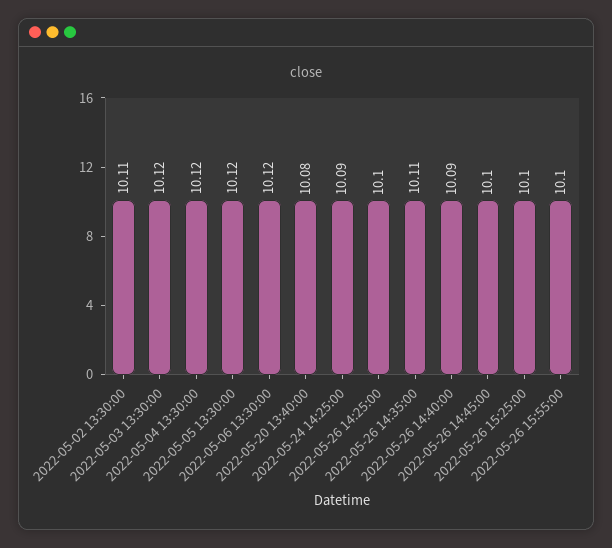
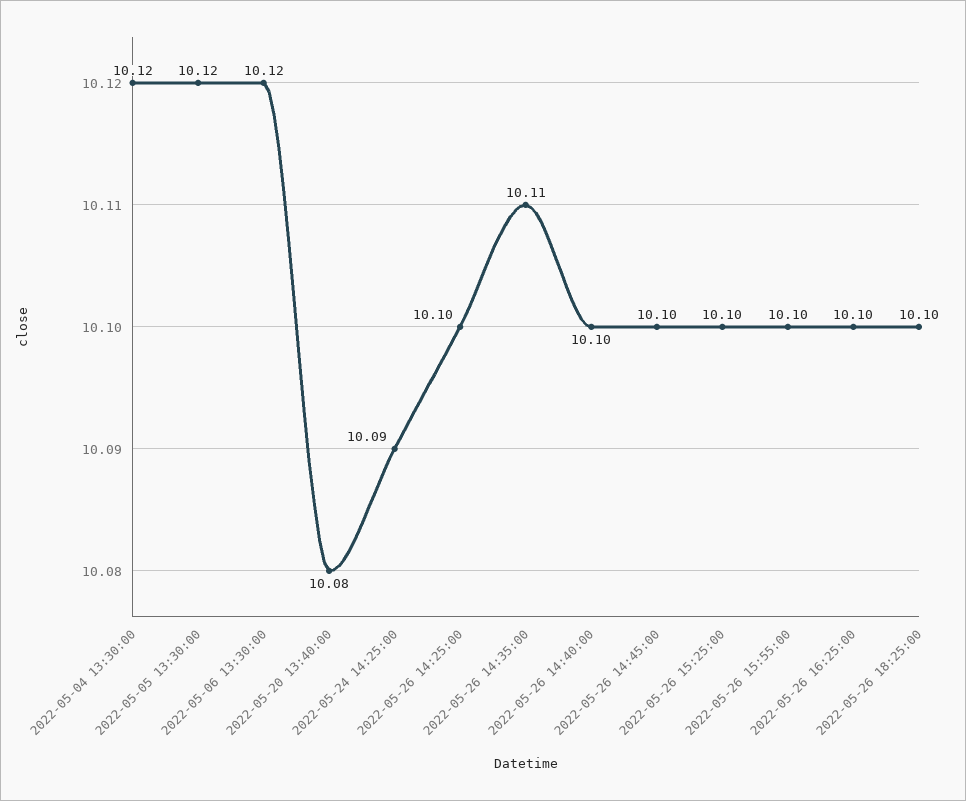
2022-05-02 13:30:00: 10.11 -> none
2022-05-03 13:30:00: 10.12 -> none
2022-05-26 14:40:00: 10.09 -> 10.1
2022-05-26 16:25:00: none -> 10.1
2022-05-26 18:25:00: none -> 10.1

